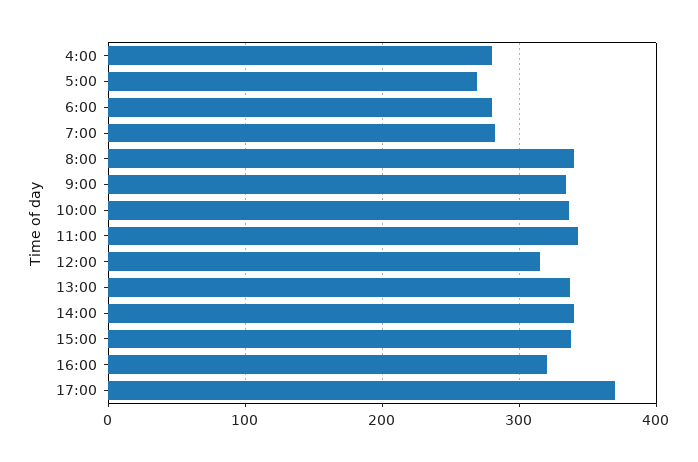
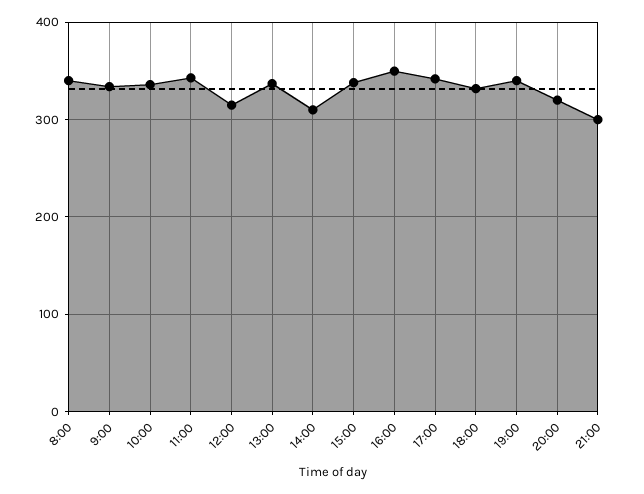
4:00: 280 -> none
5:00: 270 -> none
6:00: 280 -> none
7:00: 280 -> none
14:00: 340 -> 310
16:00: 320 -> 350
17:00: 370 -> 340
18:00: none -> 330
19:00: none -> 340
20:00: none -> 320
21:00: none -> 300

